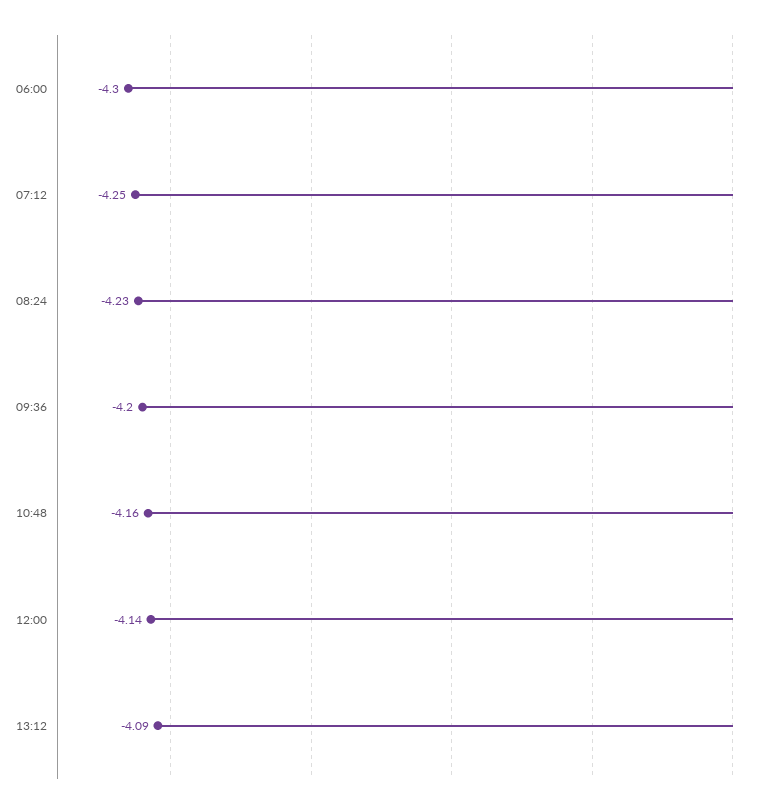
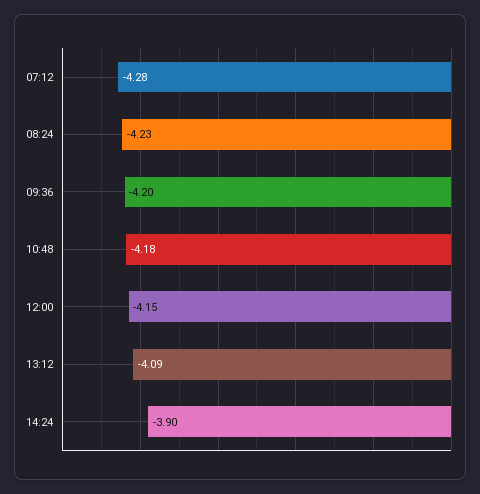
06:00: -4.3 -> none
07:12: -4.25 -> -4.28
10:48: -4.16 -> -4.18
12:00: -4.14 -> -4.15
14:24: none -> -3.9

